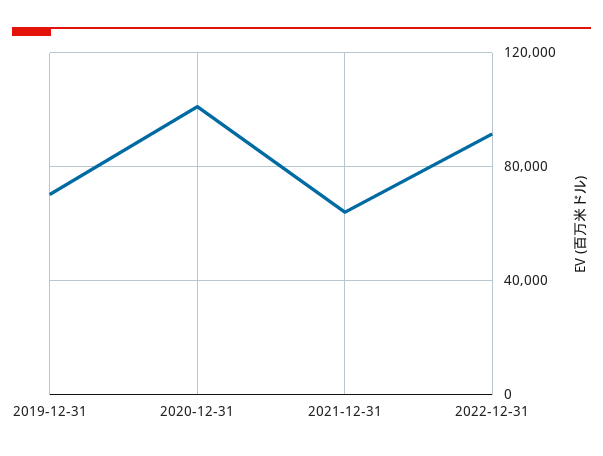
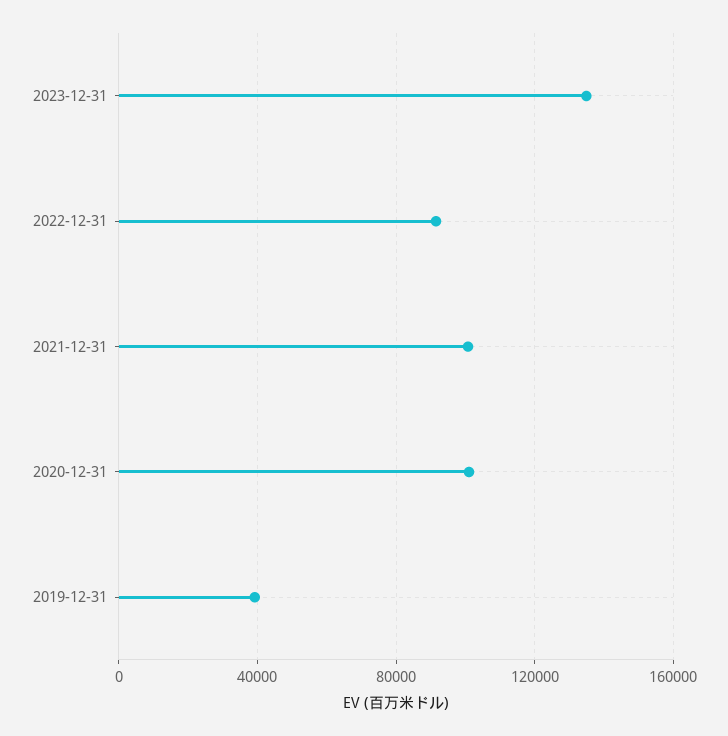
2019-12-31: 70000 -> 40000
2021-12-31: 65000 -> 100000
2023-12-31: none -> 135000

